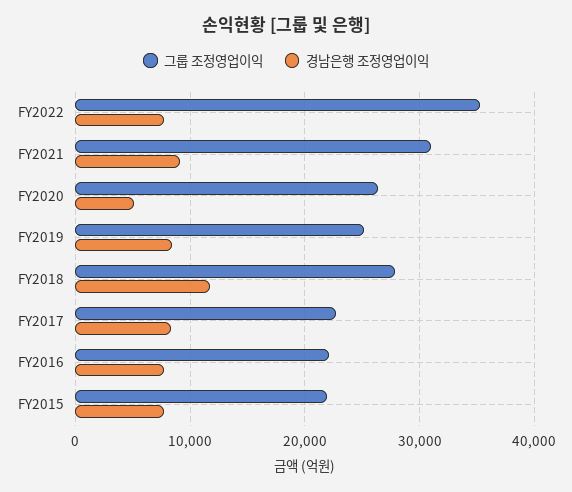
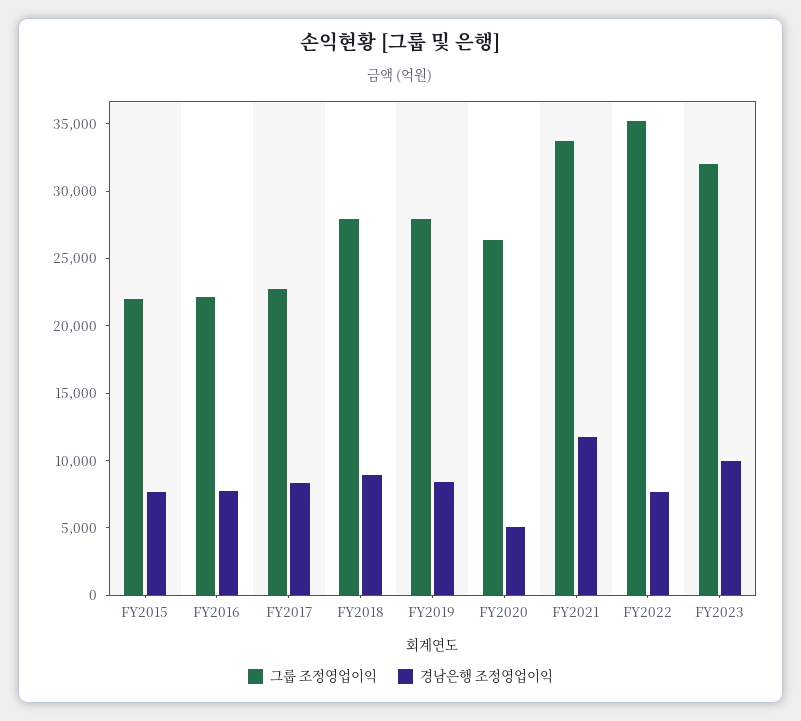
그룹 조정영업이익, FY2021: 31000 -> 34000
경남은행 조정영업이익, FY2021: 9000 -> 12000
그룹 조정영업이익, FY2019: 25000 -> 28000
경남은행 조정영업이익, FY2018: 12000 -> 9000
그룹 조정영업이익, FY2023: none -> 32000
경남은행 조정영업이익, FY2023: none -> 10000

